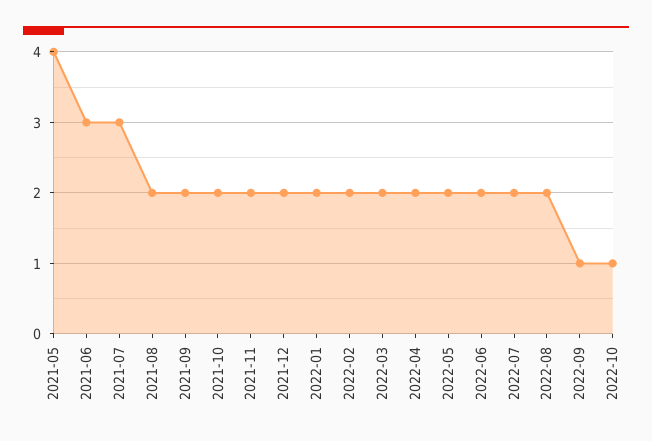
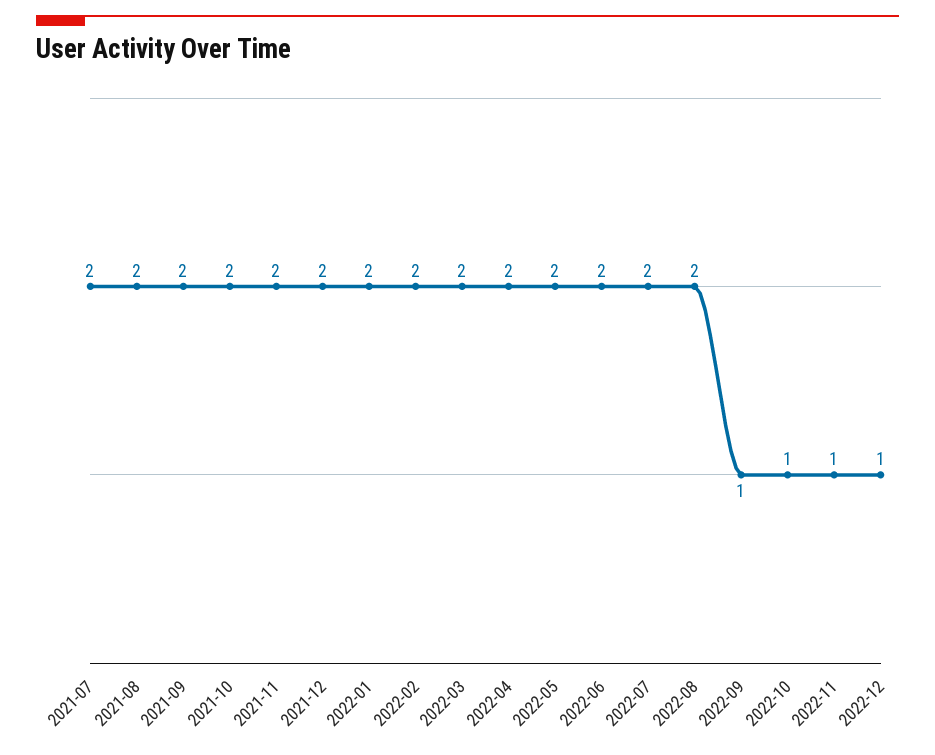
2021-05: 4 -> none
2021-06: 3 -> none
2021-07: 3 -> 2
2022-11: none -> 1
2022-12: none -> 1

